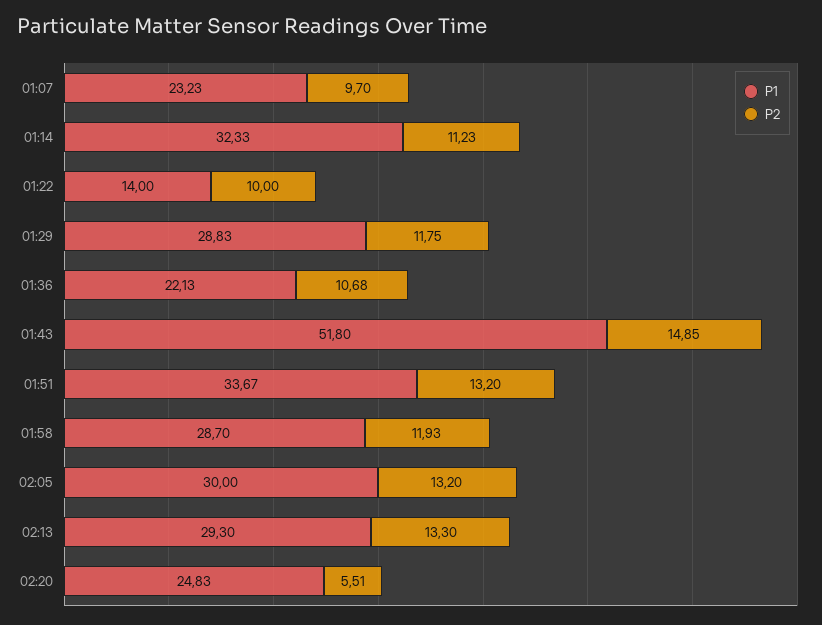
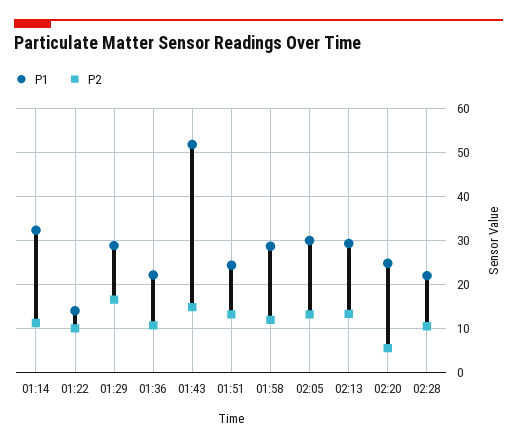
P1, 01:07: 23.23 -> none
P2, 01:07: 9.7 -> none
P2, 01:29: 11.75 -> 16
P1, 01:51: 33.67 -> 24
P1, 02:28: none -> 22
P2, 02:28: none -> 10

